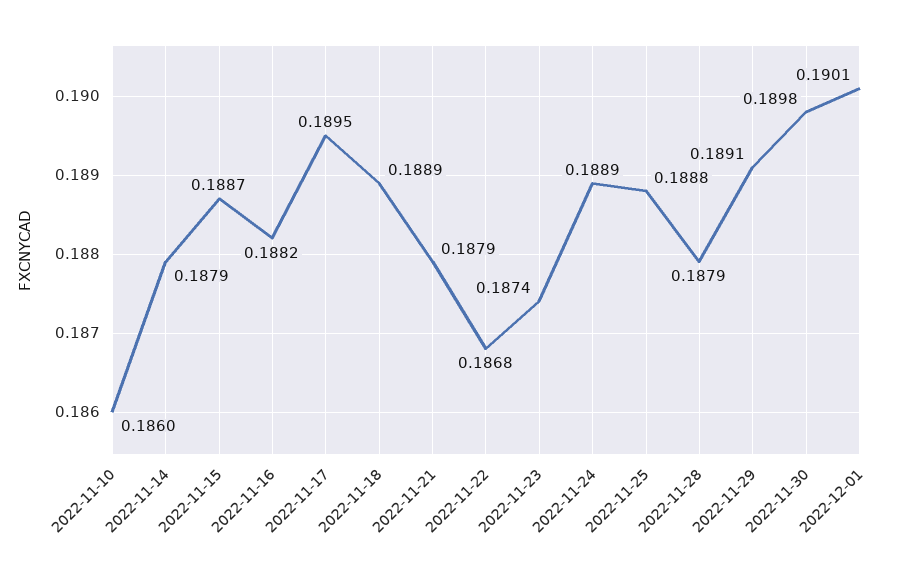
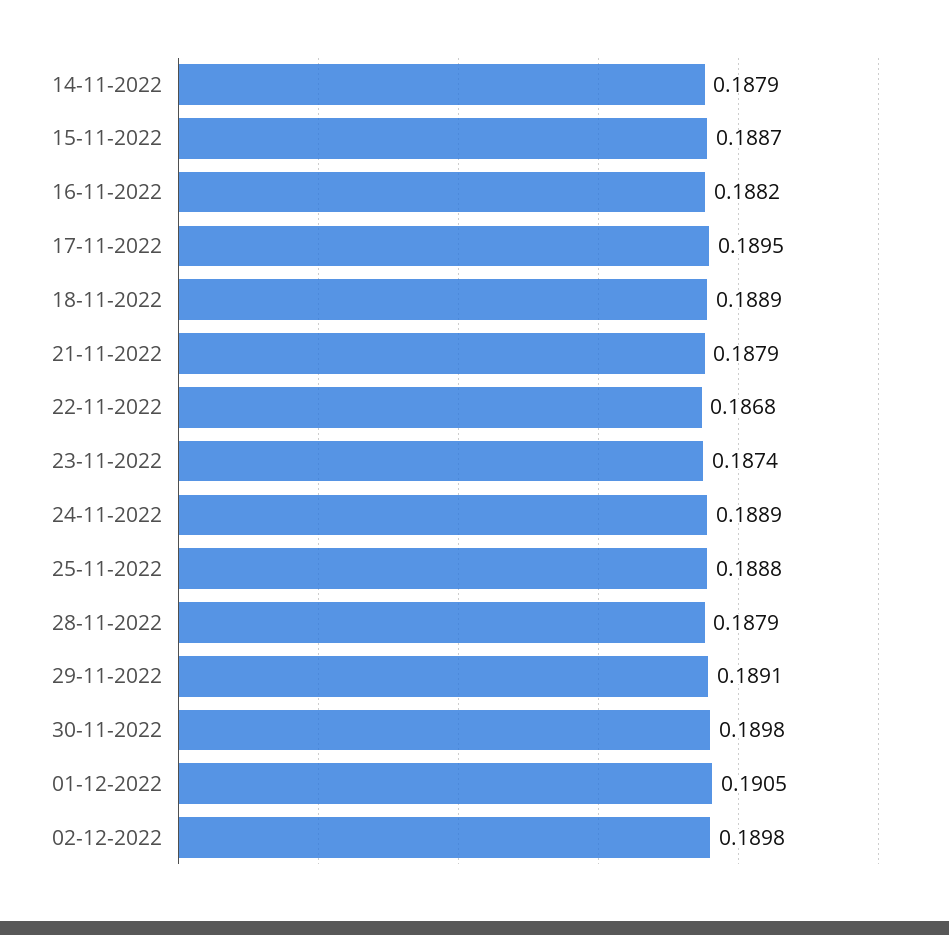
2022-11-10: 0.186 -> none
2022-12-01: 0.1901 -> 0.1905
02-12-2022: none -> 0.1898

